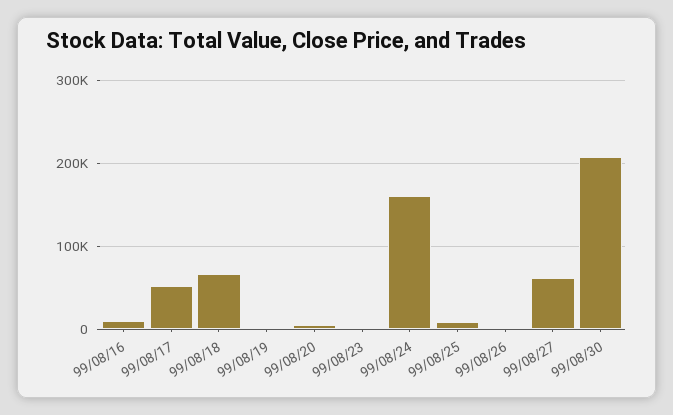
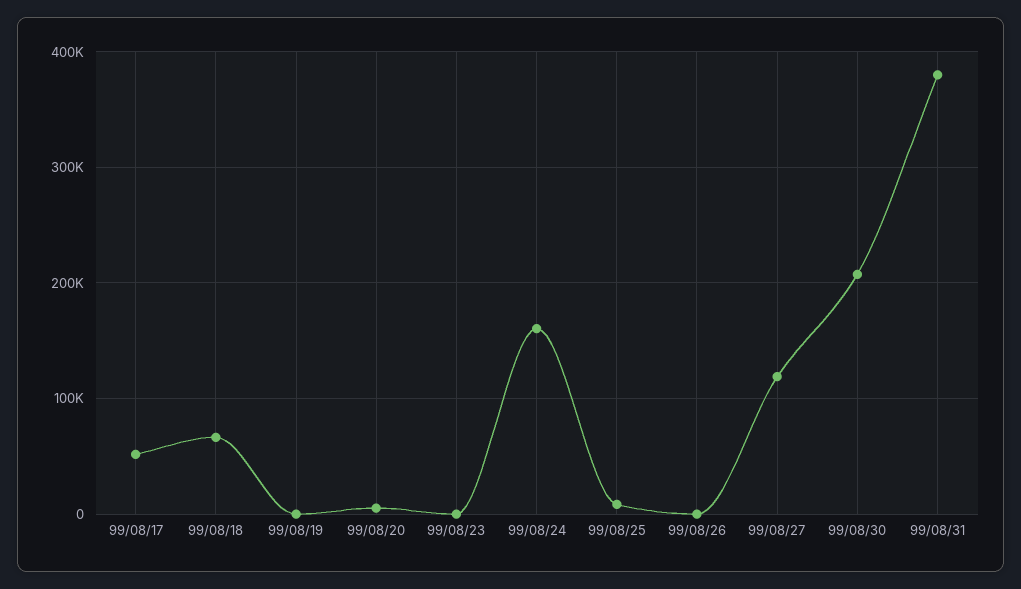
99/08/16: 10000 -> none
99/08/27: 60000 -> 120000
99/08/31: none -> 380000

